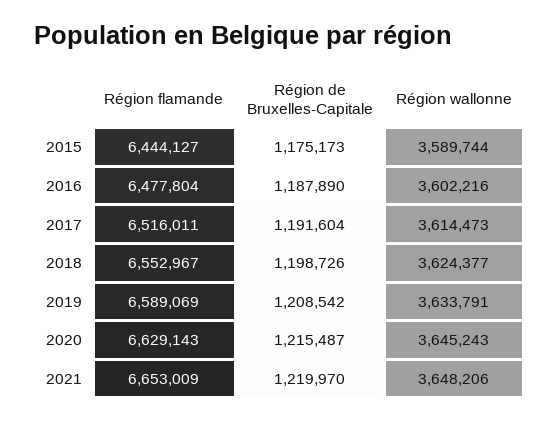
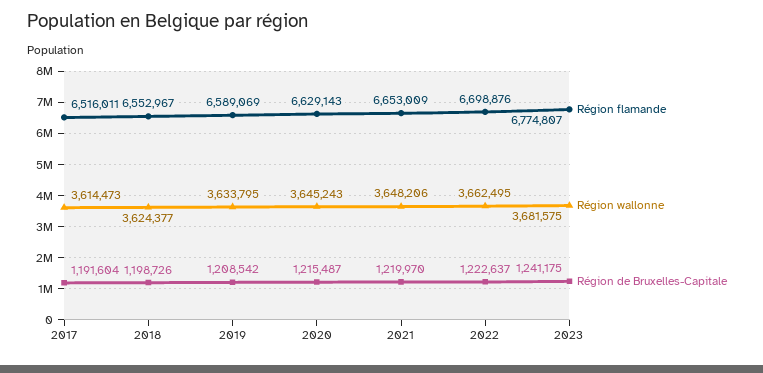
Région flamande, 2015: 6444127 -> none
Région de Bruxelles-Capitale, 2015: 1175173 -> none
Région wallonne, 2015: 3589744 -> none
Région flamande, 2016: 6477804 -> none
Région de Bruxelles-Capitale, 2016: 1187890 -> none
Région wallonne, 2016: 3602216 -> none
Région wallonne, 2019: 3633791 -> 3633795
Région flamande, 2022: none -> 6698876
Région wallonne, 2022: none -> 3662495
Région de Bruxelles-Capitale, 2022: none -> 1222637
Région flamande, 2023: none -> 6774807
Région wallonne, 2023: none -> 3681575
Région de Bruxelles-Capitale, 2023: none -> 1241175

